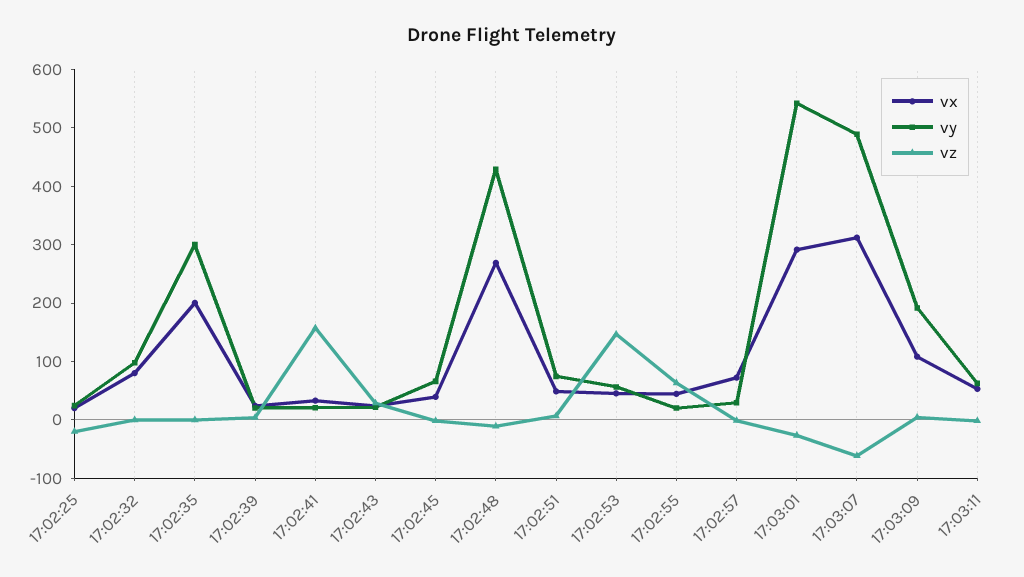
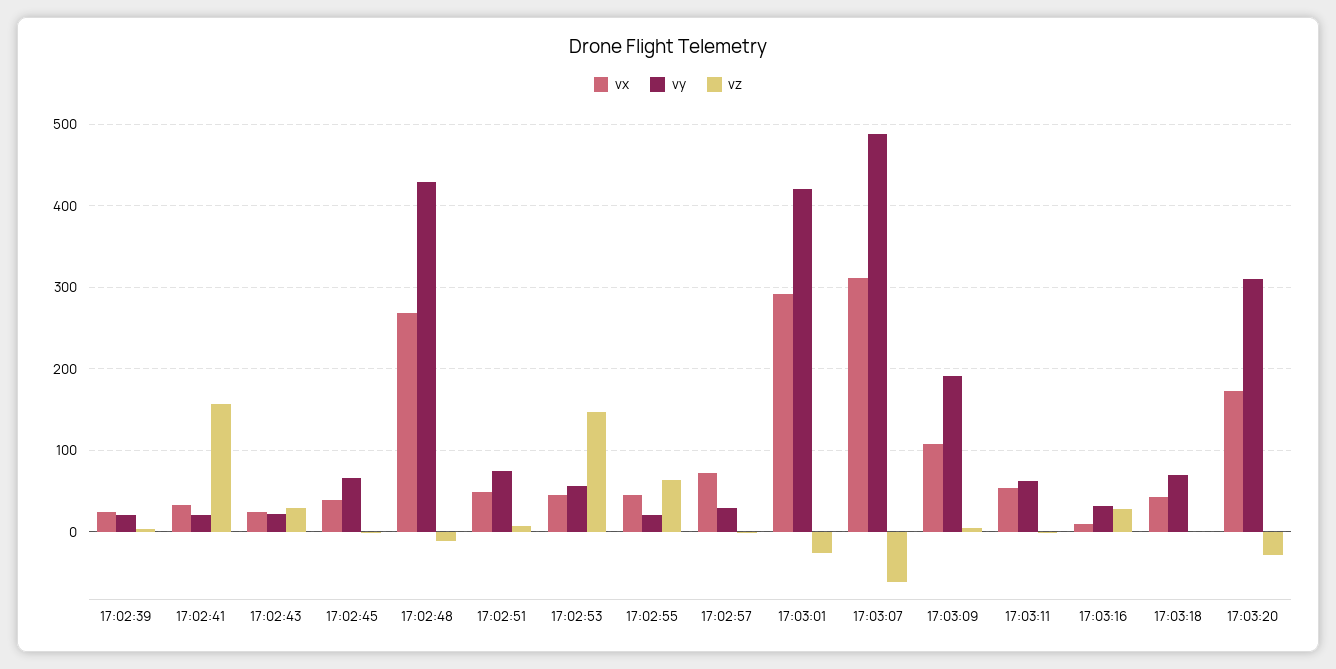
vx, 17:02:25: 20 -> none
vy, 17:02:25: 20 -> none
vz, 17:02:25: -20 -> none
vx, 17:02:32: 80 -> none
vy, 17:02:32: 100 -> none
vz, 17:02:32: 0 -> none
vx, 17:02:35: 200 -> none
vy, 17:02:35: 300 -> none
vz, 17:02:35: 0 -> none
vy, 17:03:01: 540 -> 420
vx, 17:03:16: none -> 10
vy, 17:03:16: none -> 30
vz, 17:03:16: none -> 30
vx, 17:03:18: none -> 40
vy, 17:03:18: none -> 70
vz, 17:03:18: none -> 0
vx, 17:03:20: none -> 170
vy, 17:03:20: none -> 310
vz, 17:03:20: none -> -30

